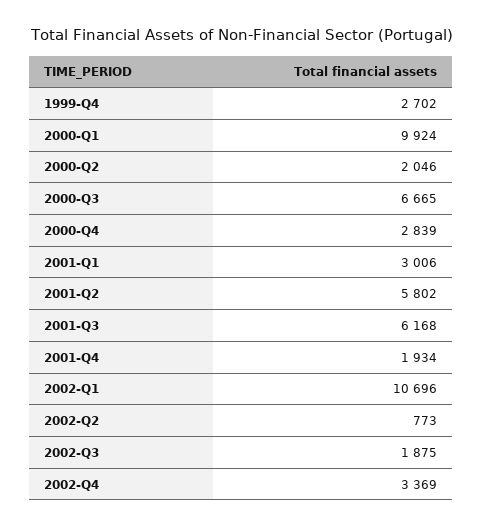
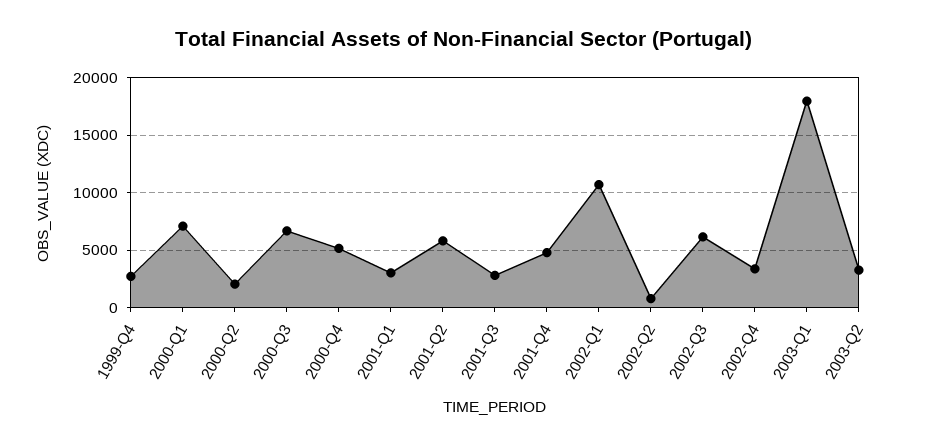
2000-Q1: 9924 -> 7000
2000-Q4: 2839 -> 5000
2001-Q3: 6168 -> 3000
2001-Q4: 1934 -> 5000
2002-Q3: 1875 -> 6000
2003-Q1: none -> 18000
2003-Q2: none -> 3000

